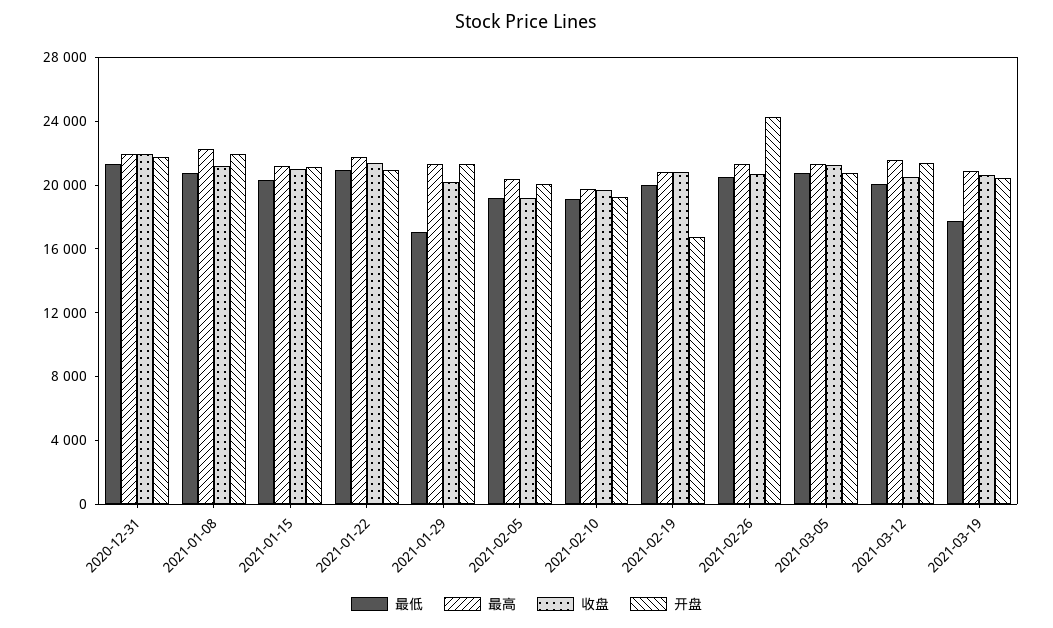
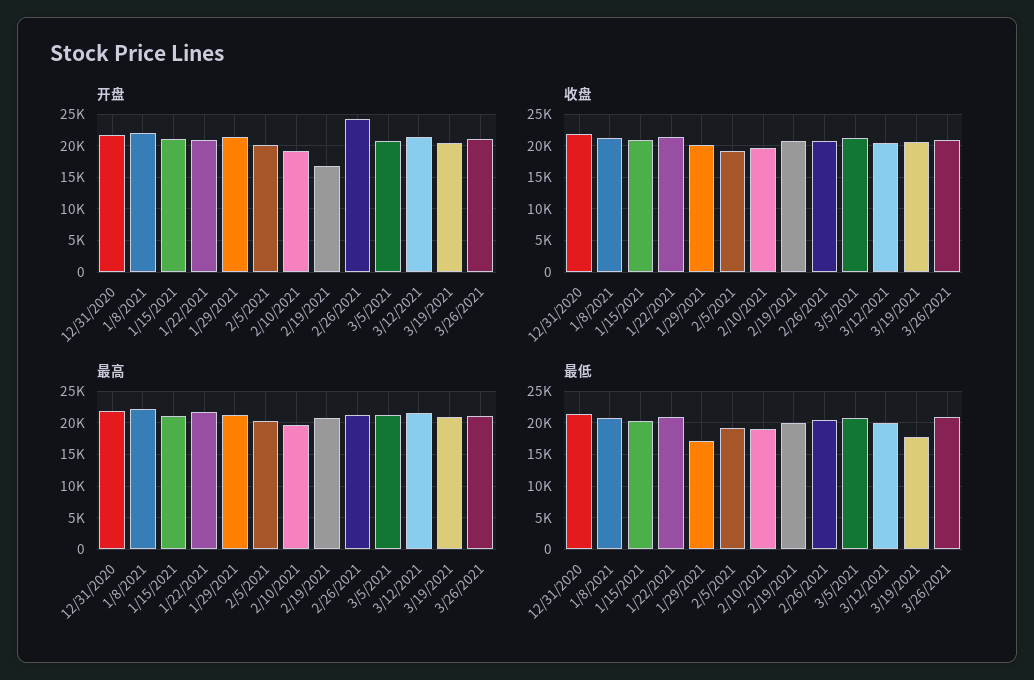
开盘, 3/26/2021: none -> 21000
收盘, 3/26/2021: none -> 21000
最高, 3/26/2021: none -> 21000
最低, 3/26/2021: none -> 21000

